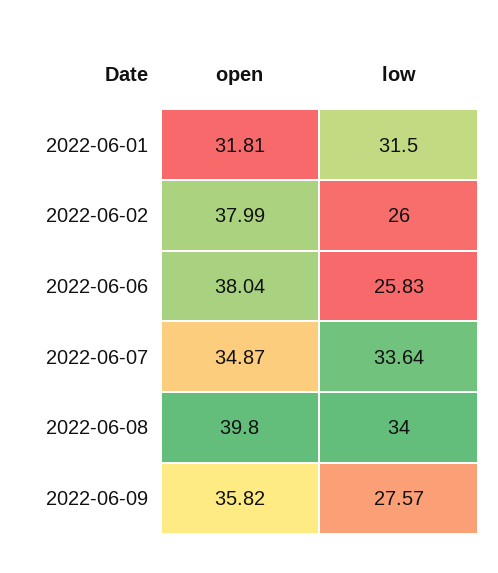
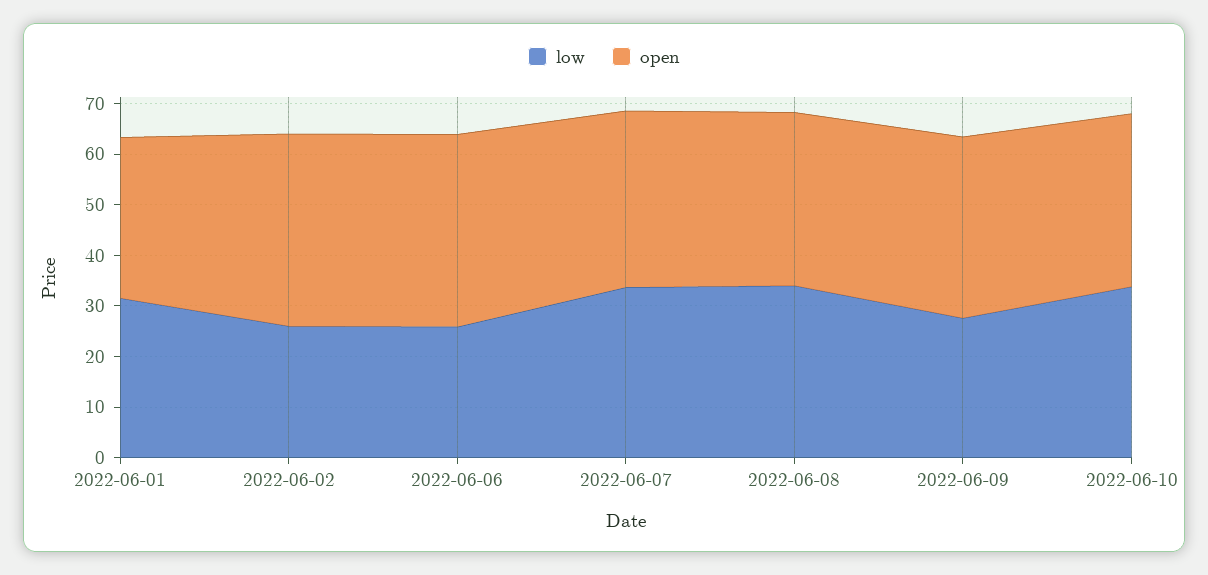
open, 2022-06-08: 39.8 -> 34
low, 2022-06-10: none -> 34
open, 2022-06-10: none -> 34

